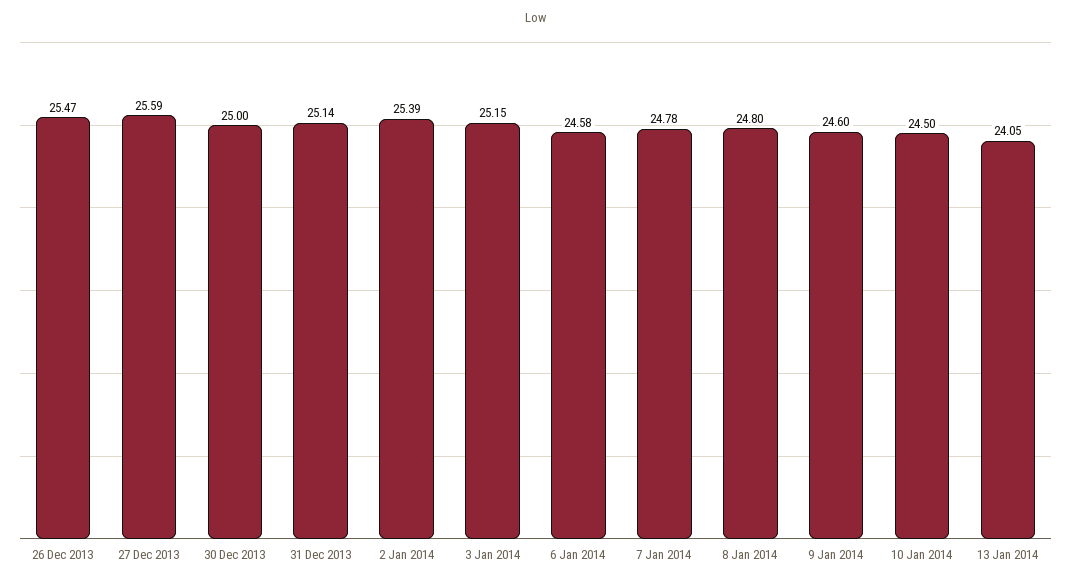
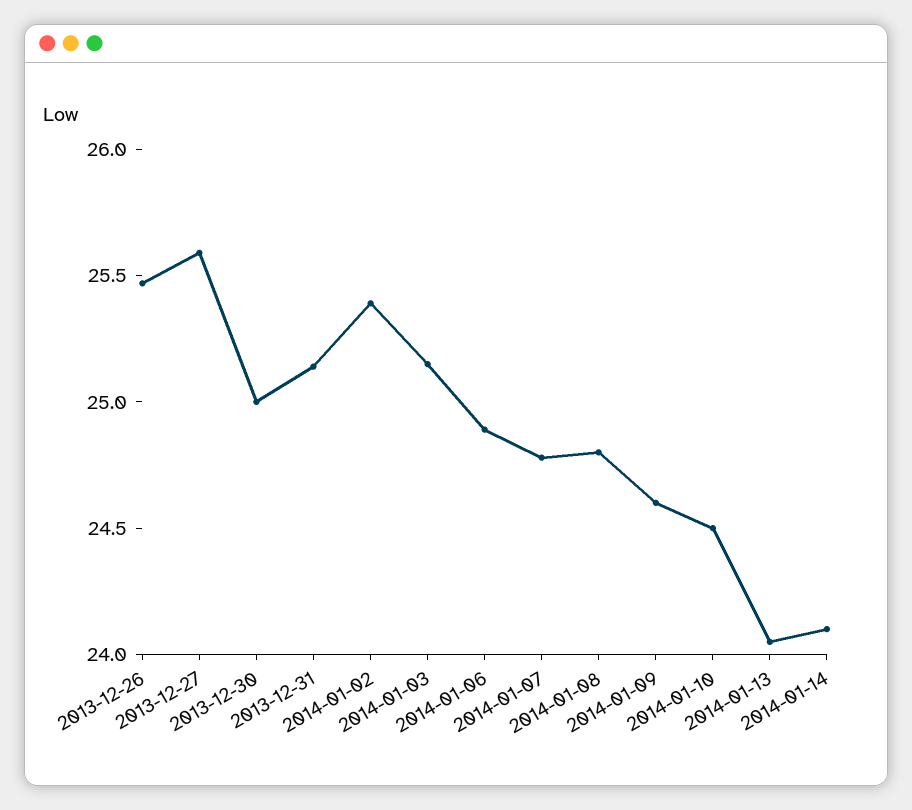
6 Jan 2014: 24.58 -> 24.9
2014-01-14: none -> 24.1

